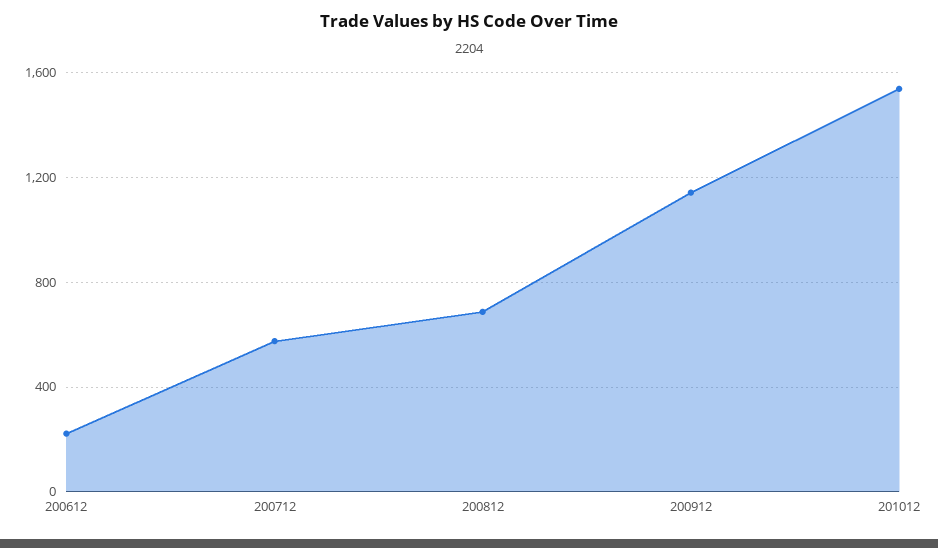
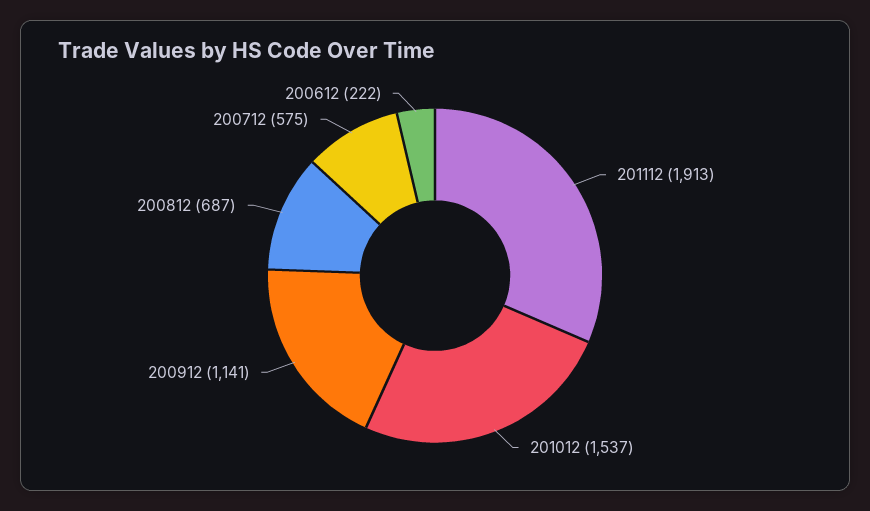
201112: none -> 1913

